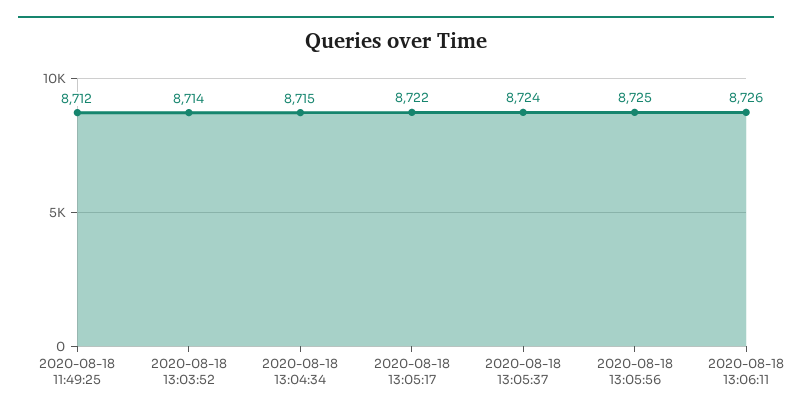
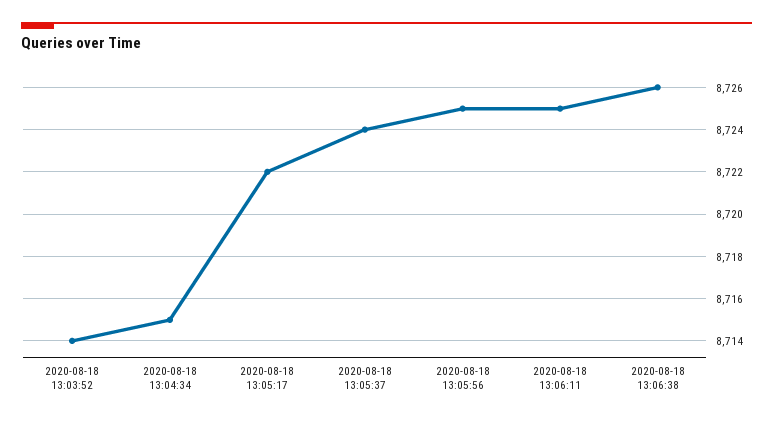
2020-08-18 11:49:25: 8712 -> none
2020-08-18 13:06:11: 8726 -> 8725
2020-08-18 13:06:38: none -> 8726

